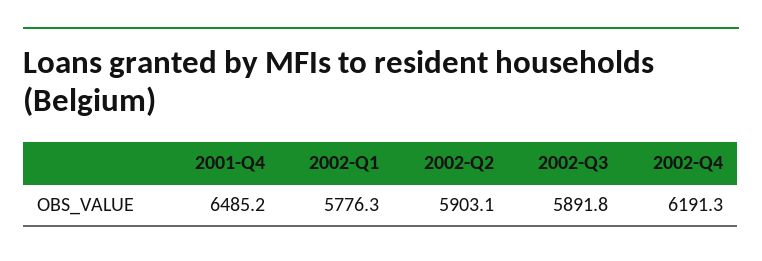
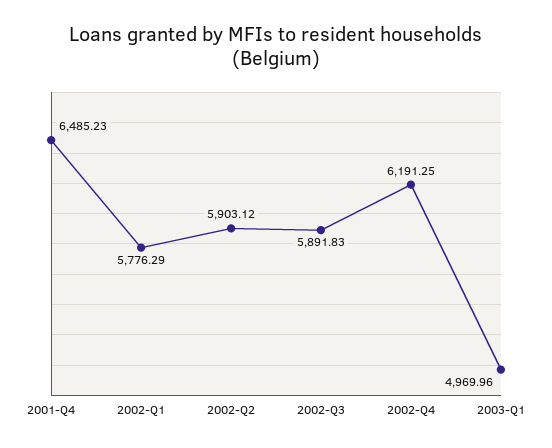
2003-Q1: none -> 4969.96

